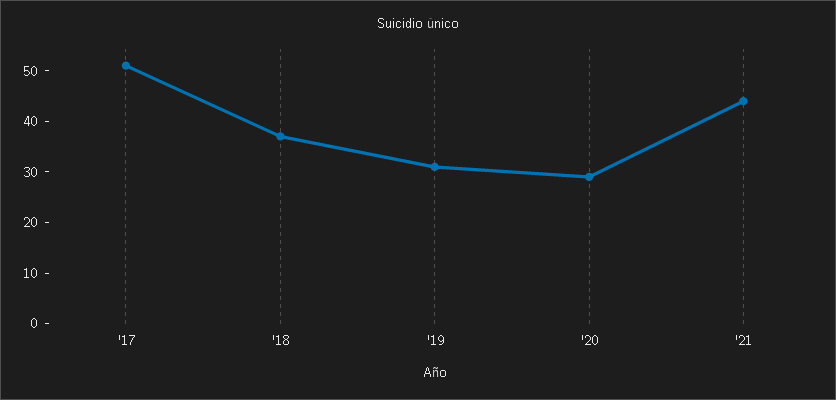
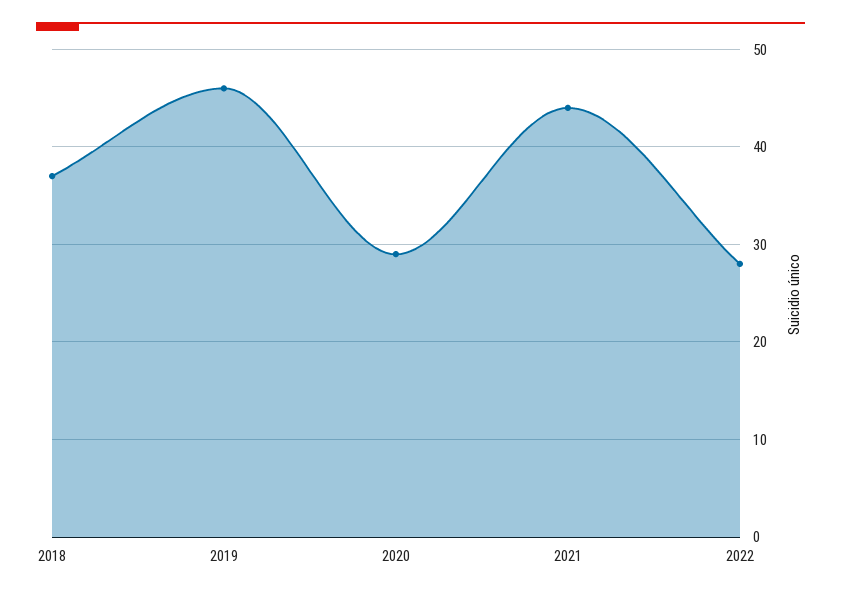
'17: 50 -> none
'19: 30 -> 46
2022: none -> 28

